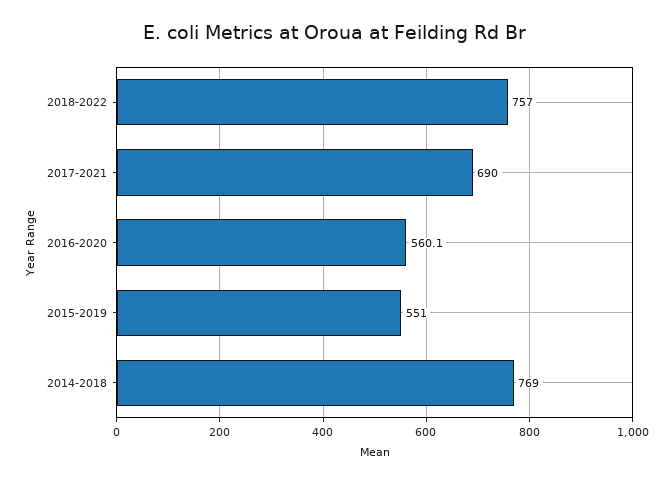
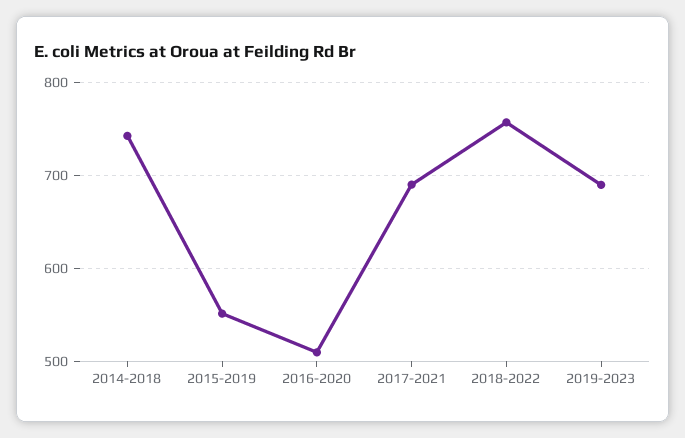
2016-2020: 560.1 -> 510
2014-2018: 769 -> 740
2019-2023: none -> 690

